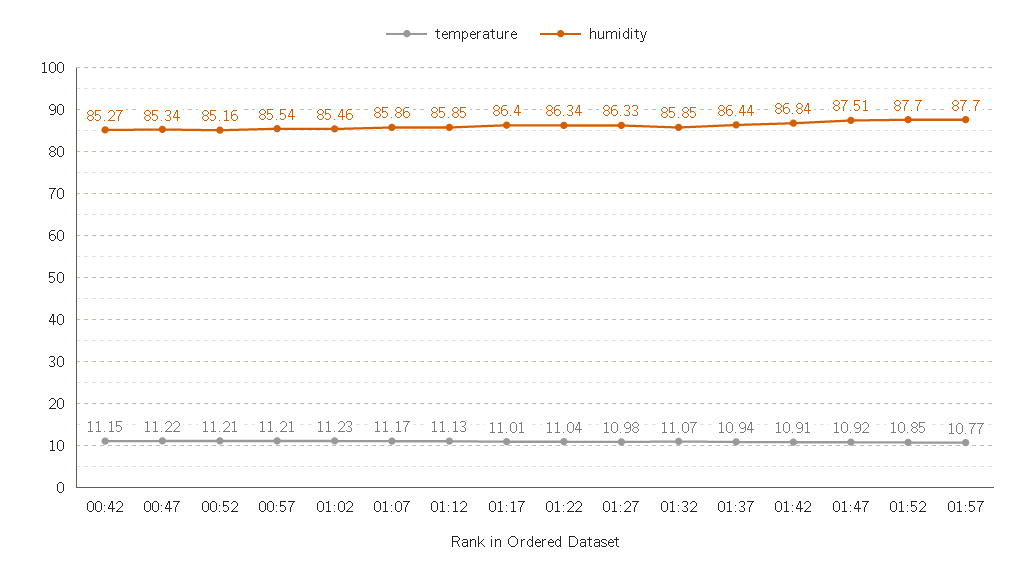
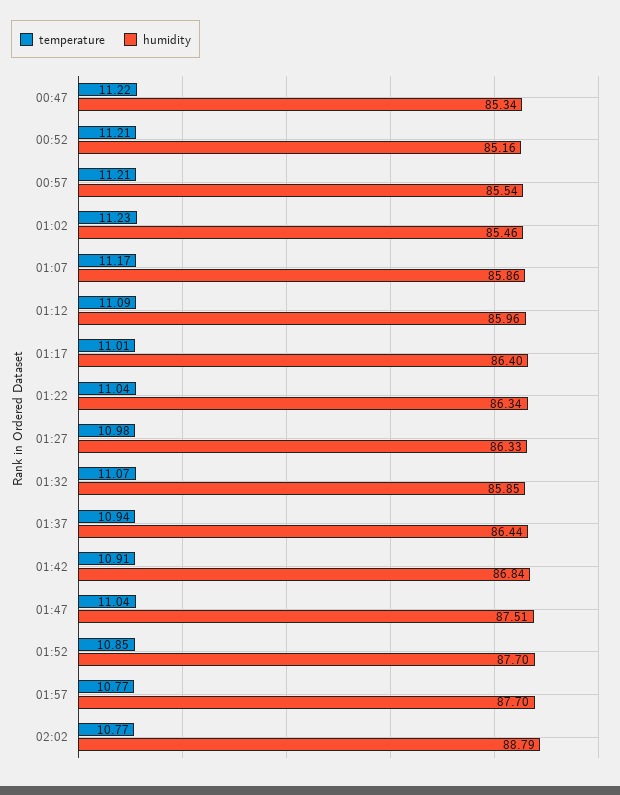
temperature, 00:42: 11.15 -> none
humidity, 00:42: 85.27 -> none
temperature, 01:12: 11.13 -> 11.09
humidity, 01:12: 85.85 -> 85.96
temperature, 01:47: 10.92 -> 11.04
temperature, 02:02: none -> 10.77
humidity, 02:02: none -> 88.79

